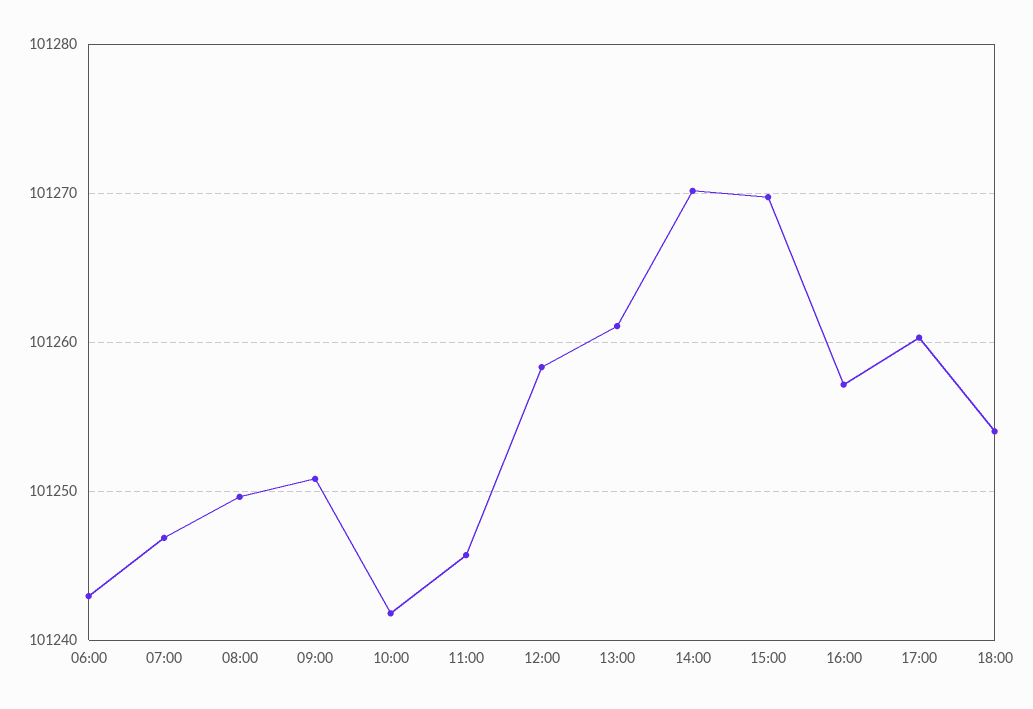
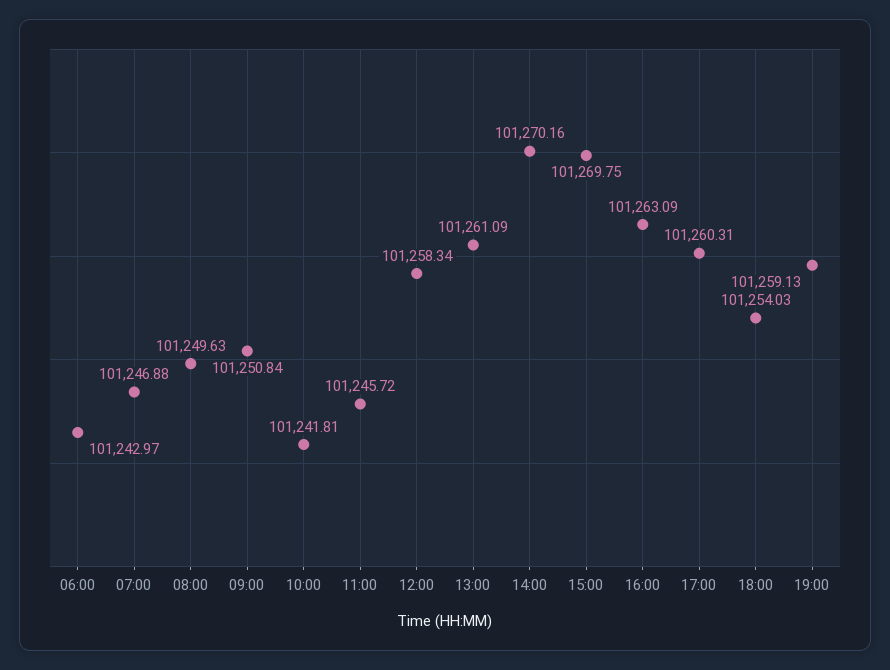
16:00: 101257 -> 101263.09
19:00: none -> 101259.13

